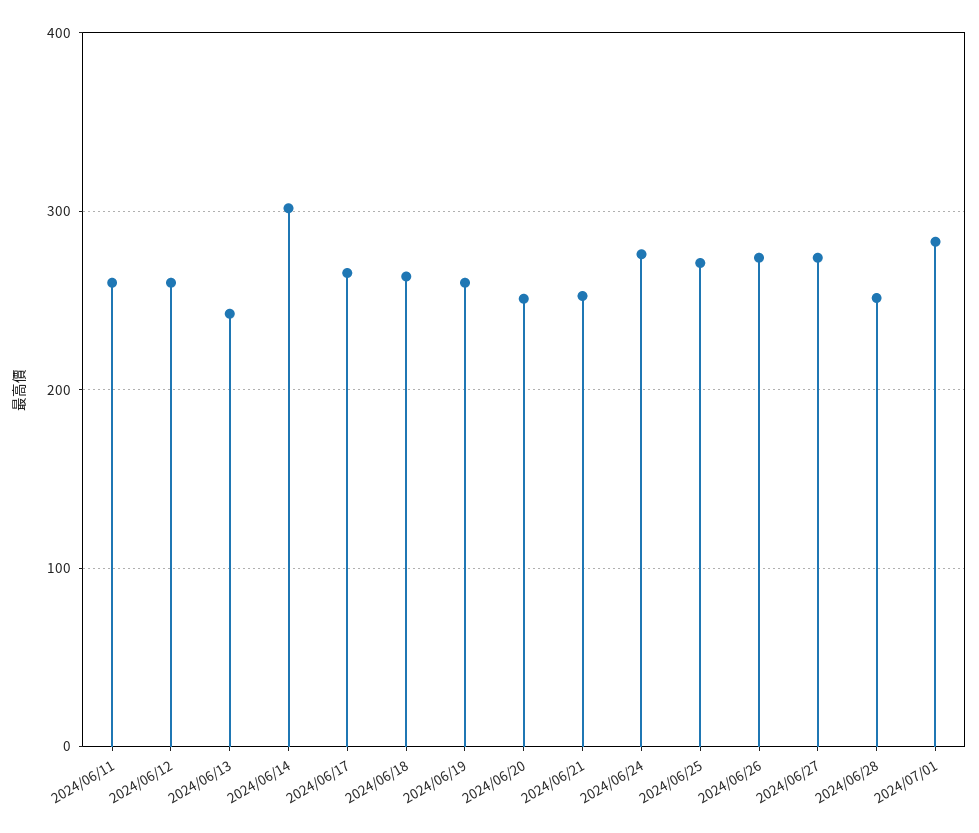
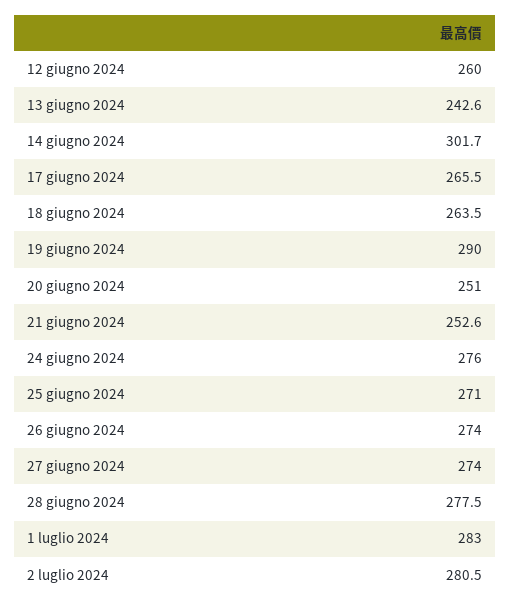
2024/06/11: 260 -> none
2024/06/19: 260 -> 290
2024/06/28: 250 -> 277.5
2 luglio 2024: none -> 280.5

